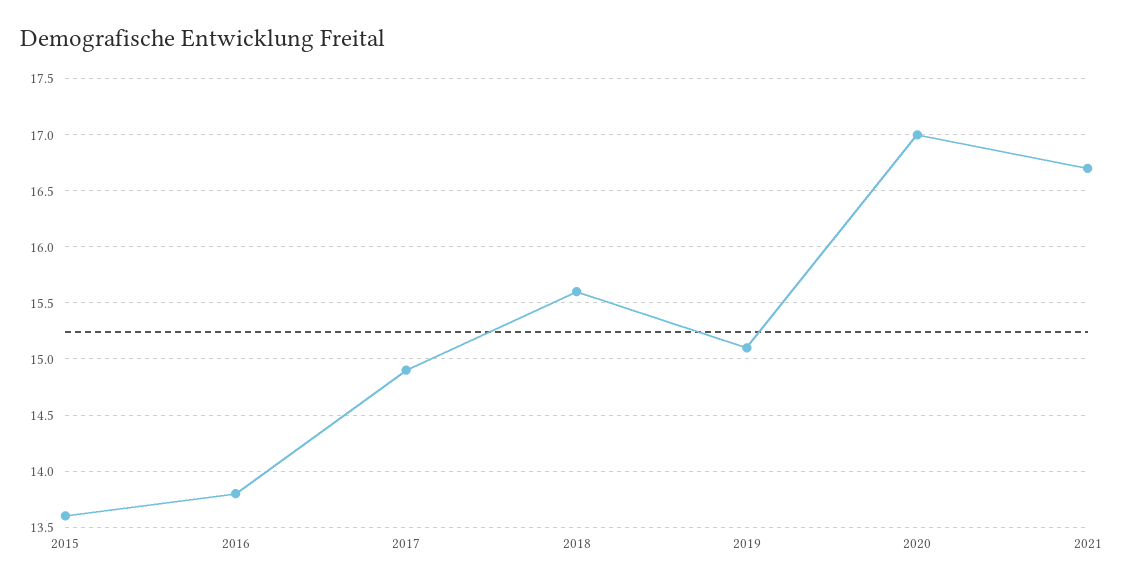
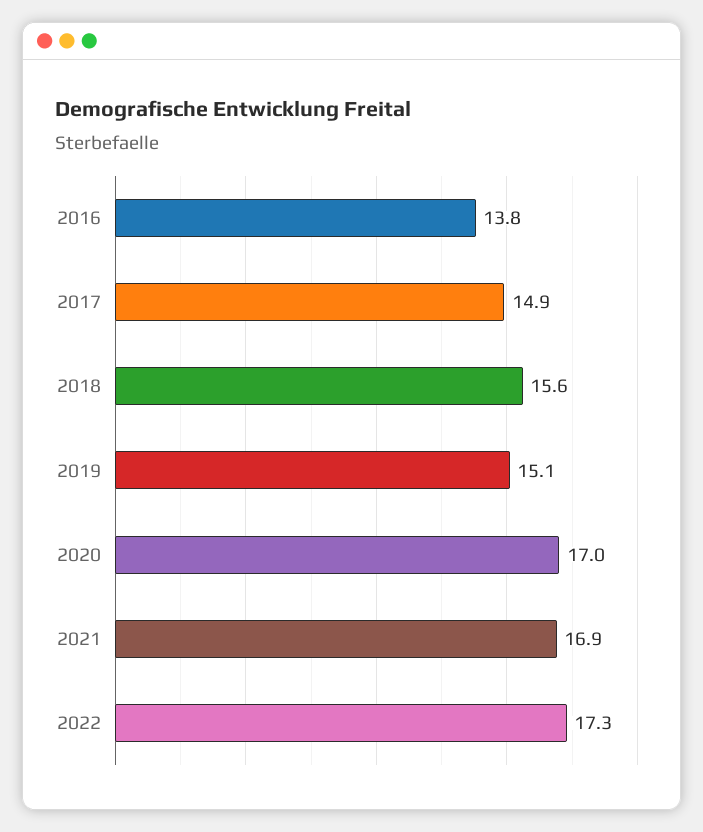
2015: 13.6 -> none
2021: 16.7 -> 16.9
2022: none -> 17.3

